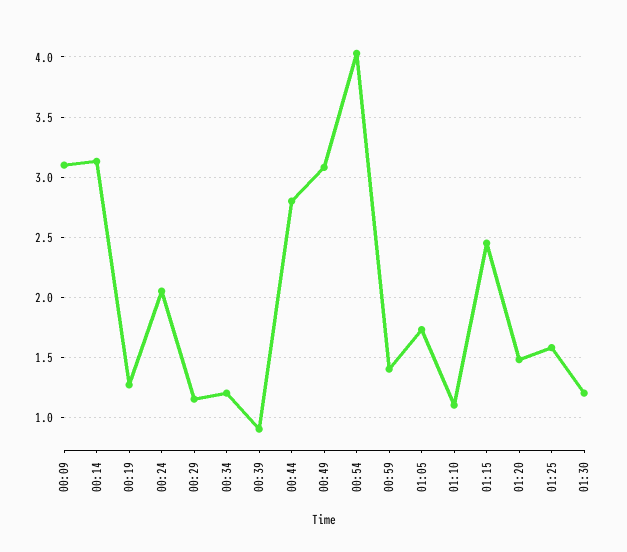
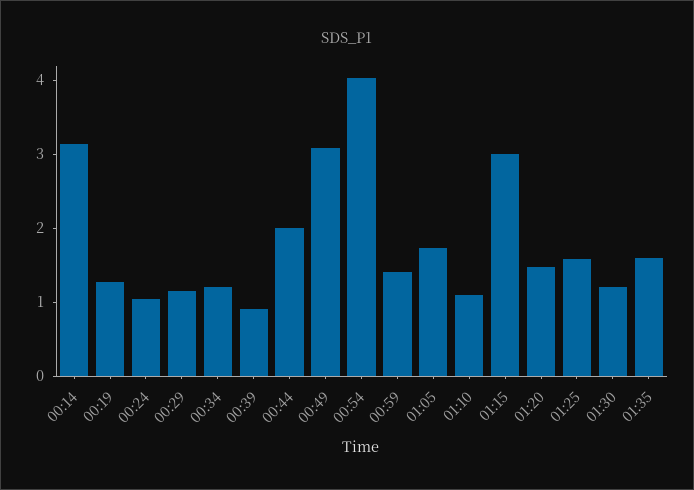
00:09: 3.1 -> none
00:24: 2.05 -> 1
00:44: 2.8 -> 2
01:15: 2.45 -> 3
01:35: none -> 1.6

